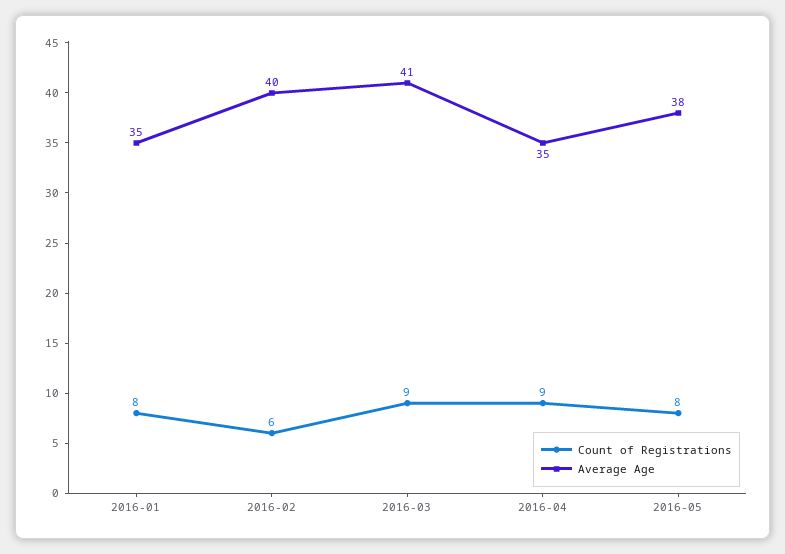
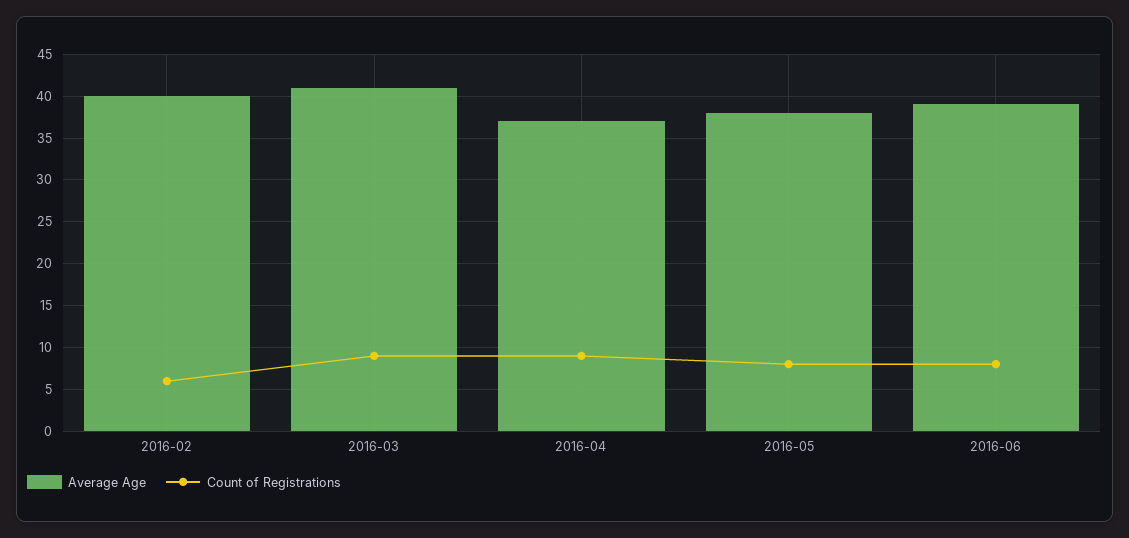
Count of Registrations, 2016-01: 8 -> none
Average Age, 2016-01: 35 -> none
Average Age, 2016-04: 35 -> 37
Average Age, 2016-06: none -> 39
Count of Registrations, 2016-06: none -> 8

